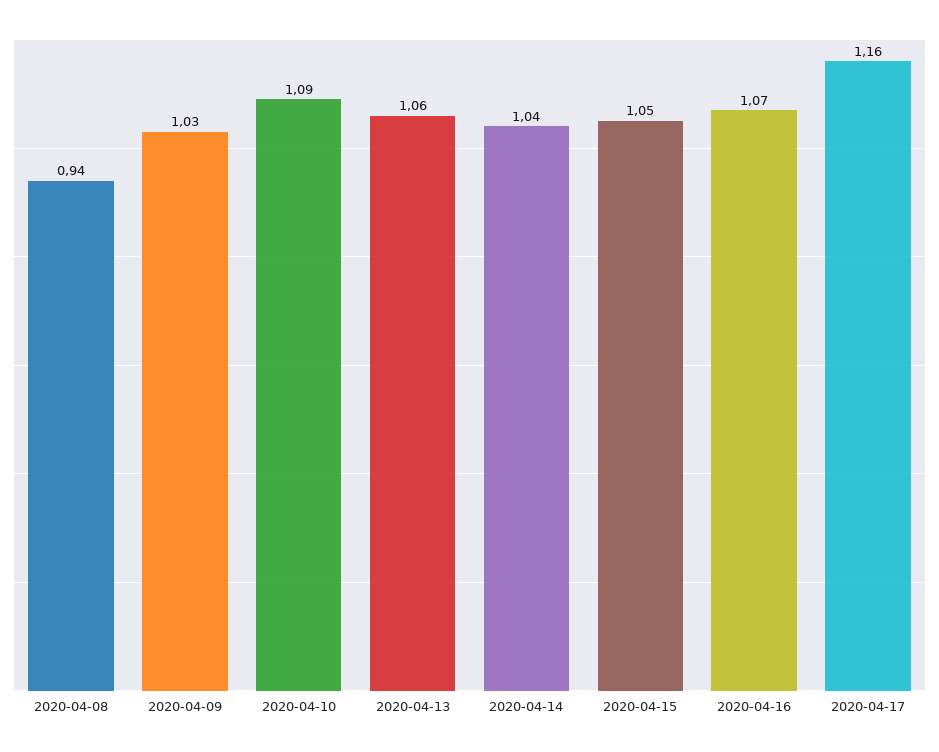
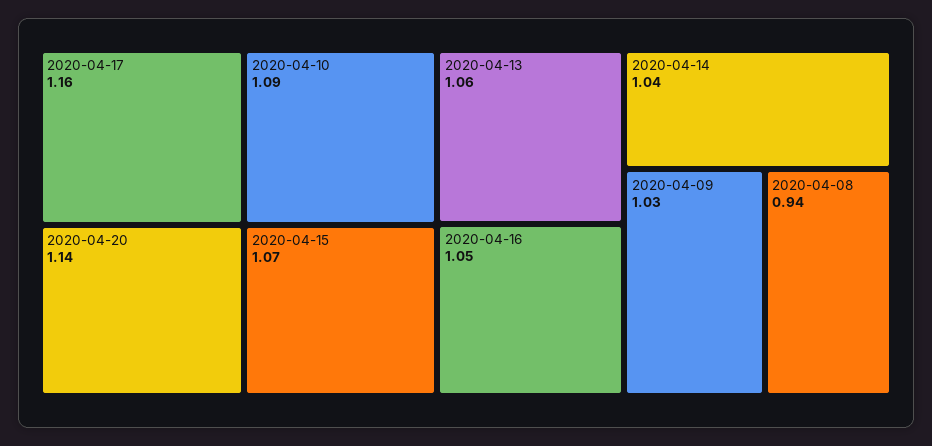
2020-04-15: 1.05 -> 1.07
2020-04-16: 1.07 -> 1.05
2020-04-20: none -> 1.14

